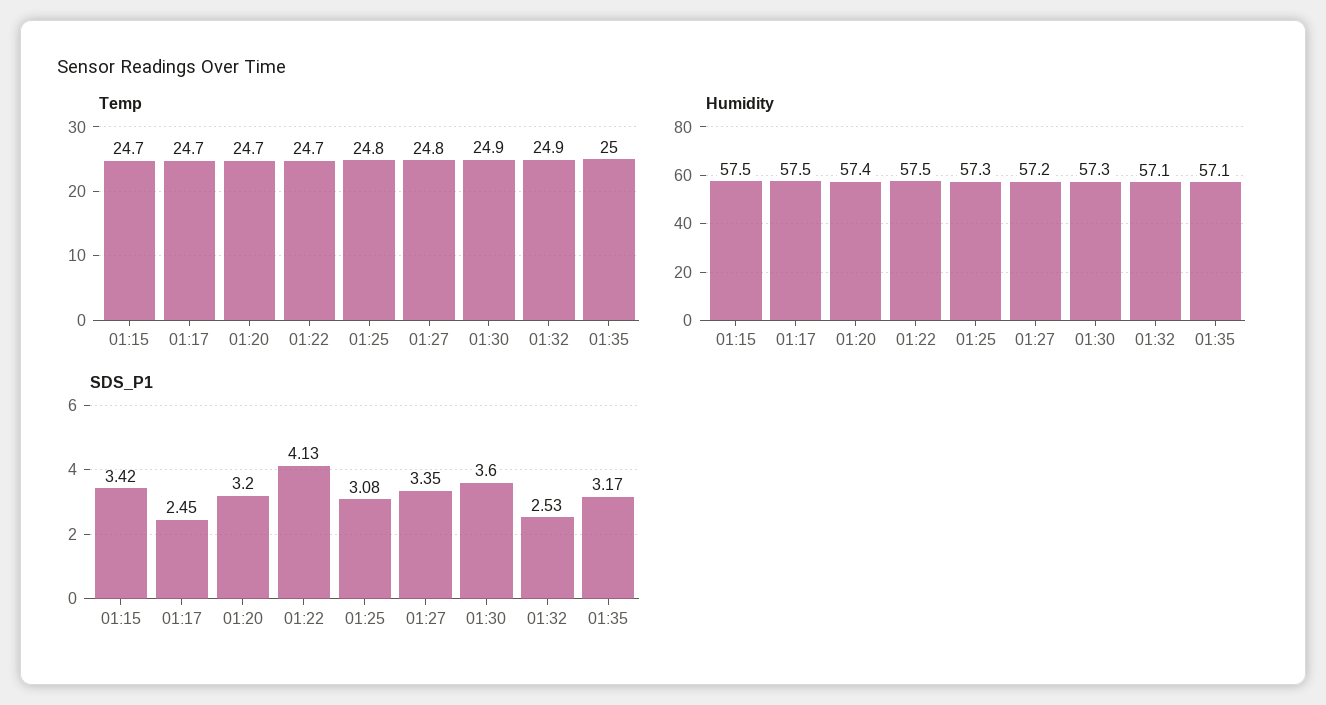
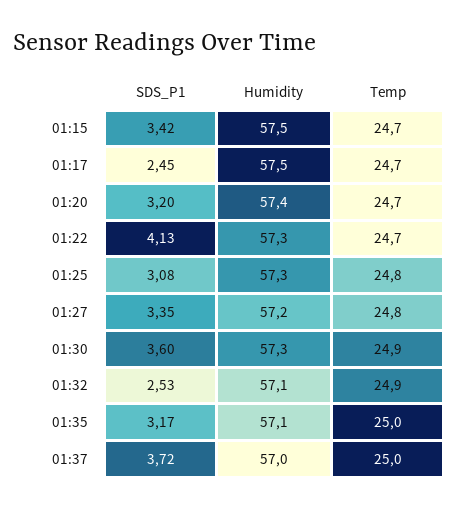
Humidity, 01:22: 57.5 -> 57.3
SDS_P1, 01:37: none -> 3.72
Humidity, 01:37: none -> 57
Temp, 01:37: none -> 25

